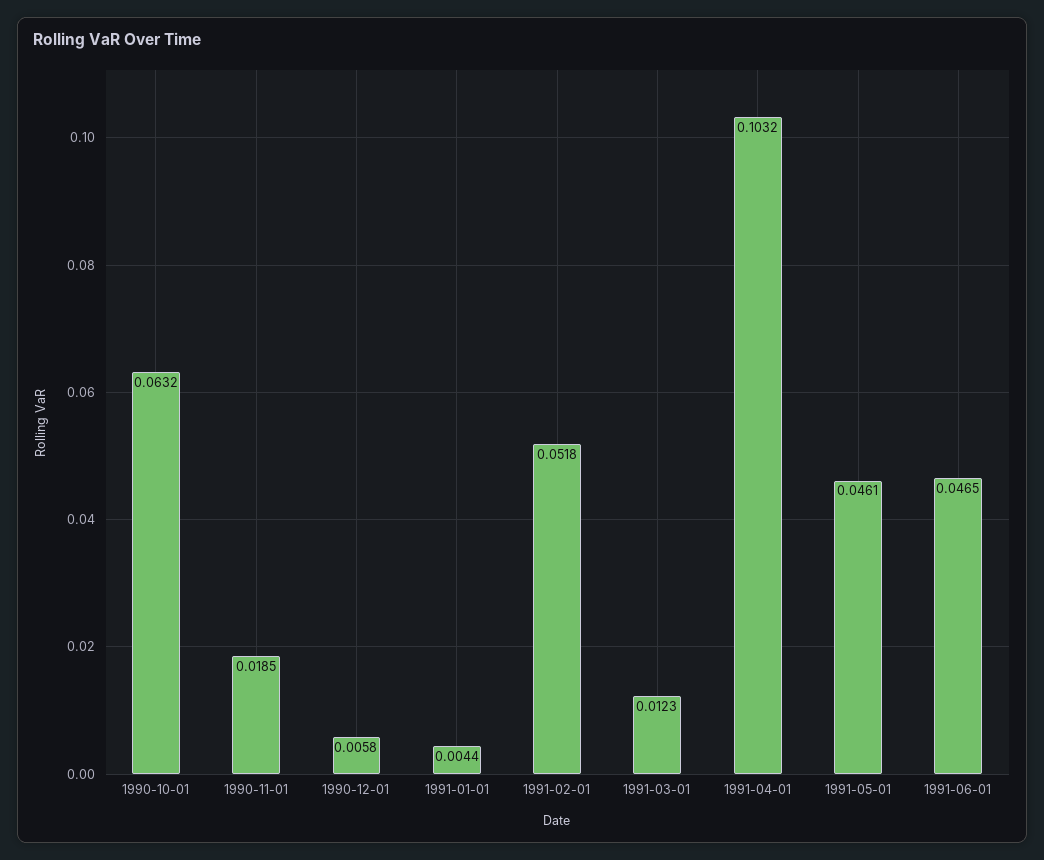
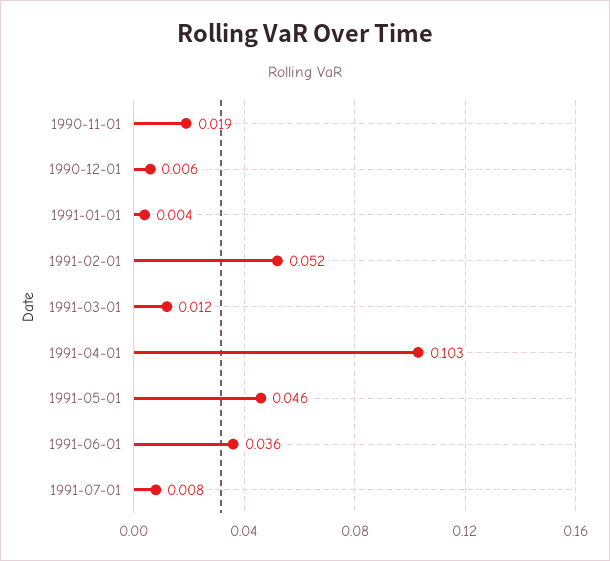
1990-10-01: 0.0632 -> none
1991-06-01: 0.0465 -> 0.036
1991-07-01: none -> 0.008

